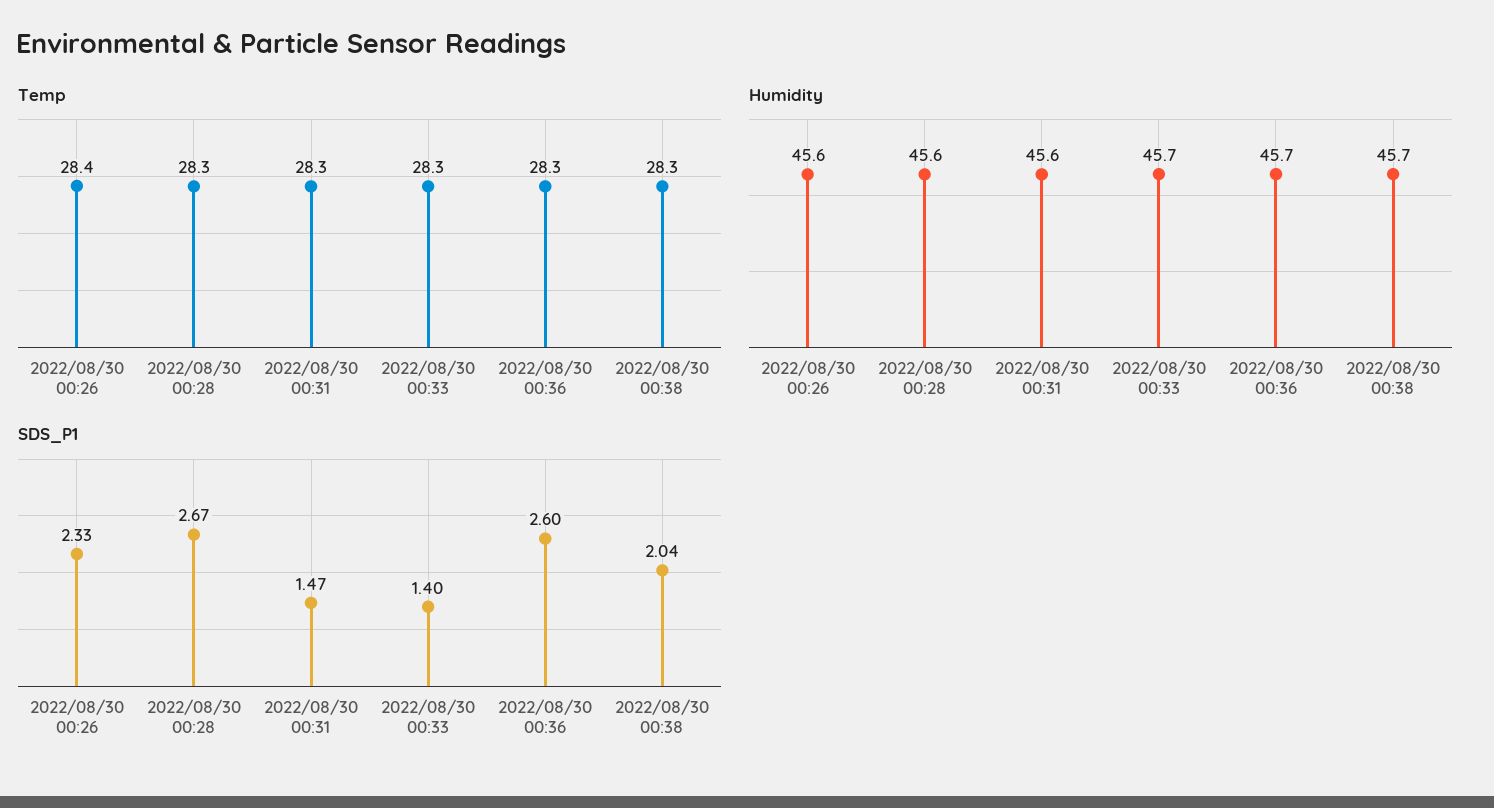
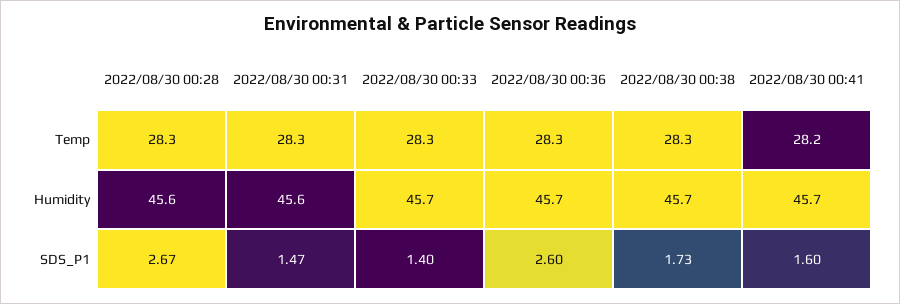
Temp, 2022/08/30 00:26: 28.4 -> none
Humidity, 2022/08/30 00:26: 45.6 -> none
SDS_P1, 2022/08/30 00:26: 2.33 -> none
SDS_P1, 2022/08/30 00:38: 2.04 -> 1.73
Temp, 2022/08/30 00:41: none -> 28.2
Humidity, 2022/08/30 00:41: none -> 45.7
SDS_P1, 2022/08/30 00:41: none -> 1.6

